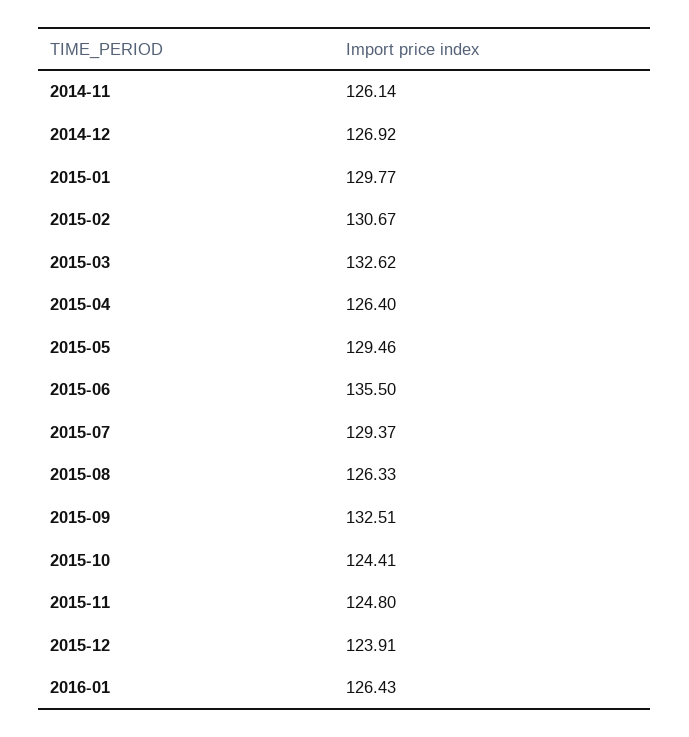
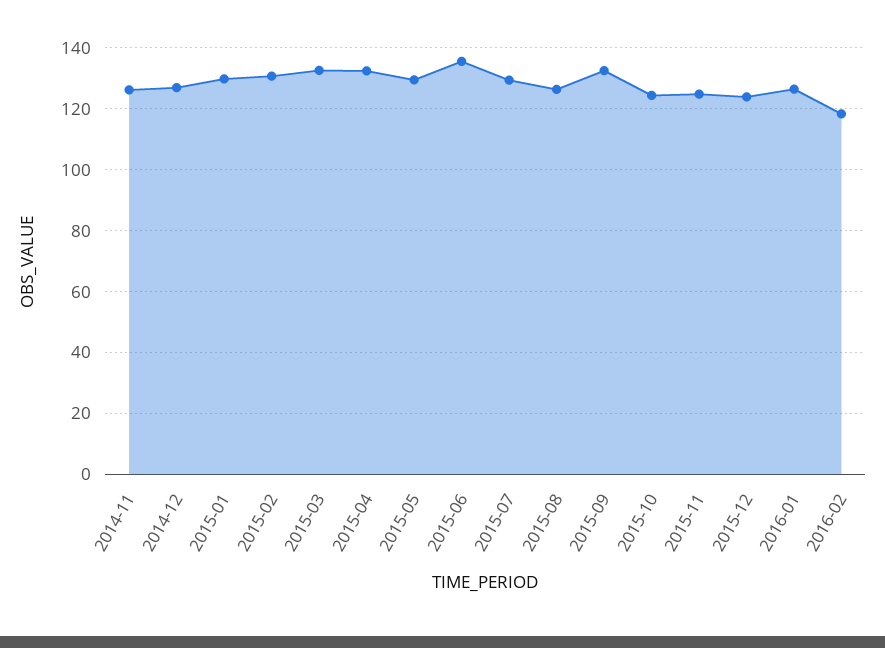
2015-04: 126.4 -> 132
2016-02: none -> 118

